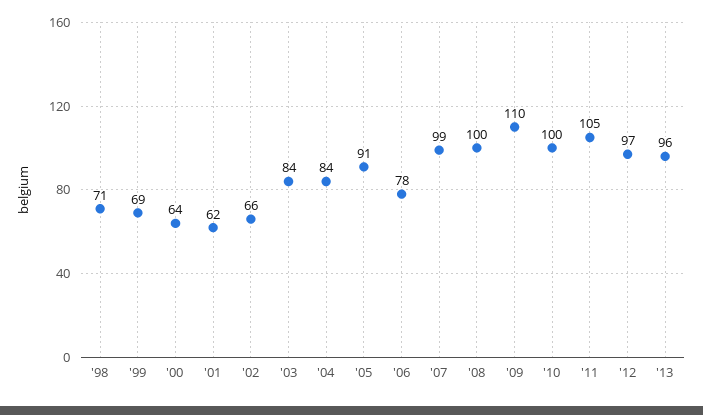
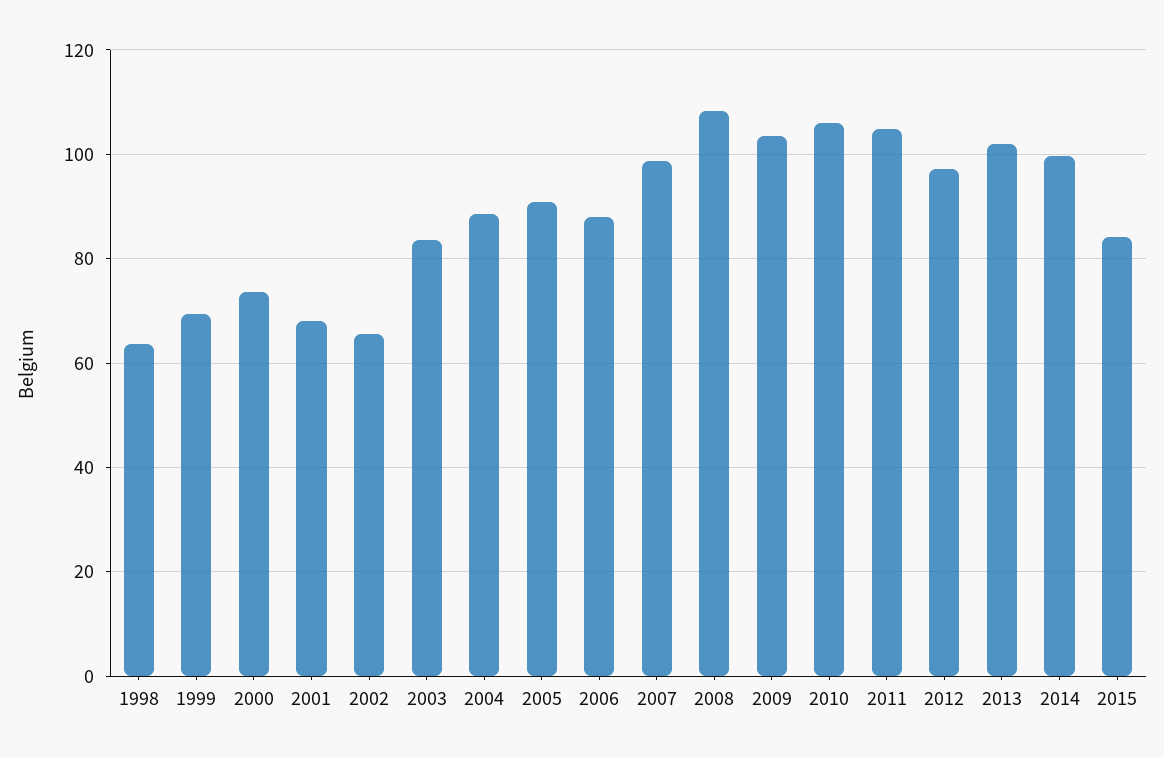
'98: 71 -> 64
'00: 64 -> 74
'01: 62 -> 68
'04: 84 -> 88
'06: 78 -> 88
'08: 100 -> 108
'09: 110 -> 104
'10: 100 -> 106
'13: 96 -> 102
2014: none -> 100
2015: none -> 84

